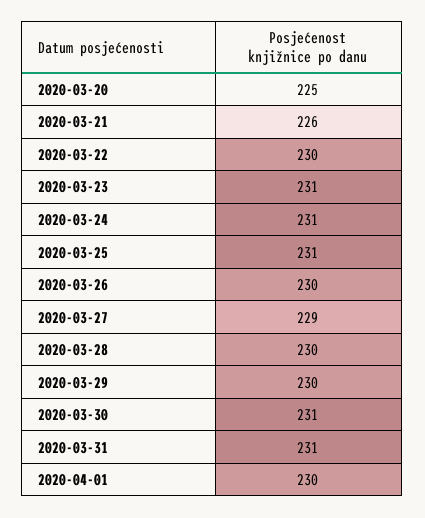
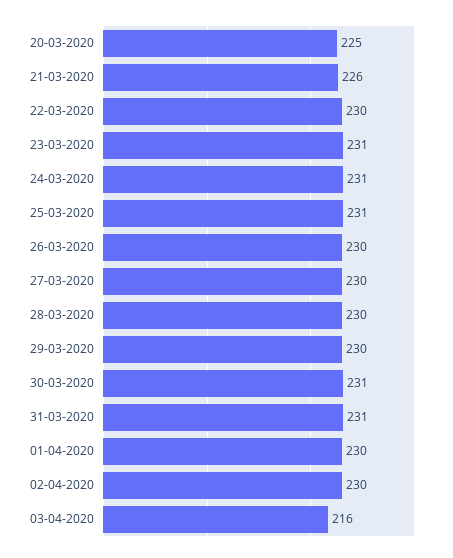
2020-03-27: 229 -> 230
02-04-2020: none -> 230
03-04-2020: none -> 216

